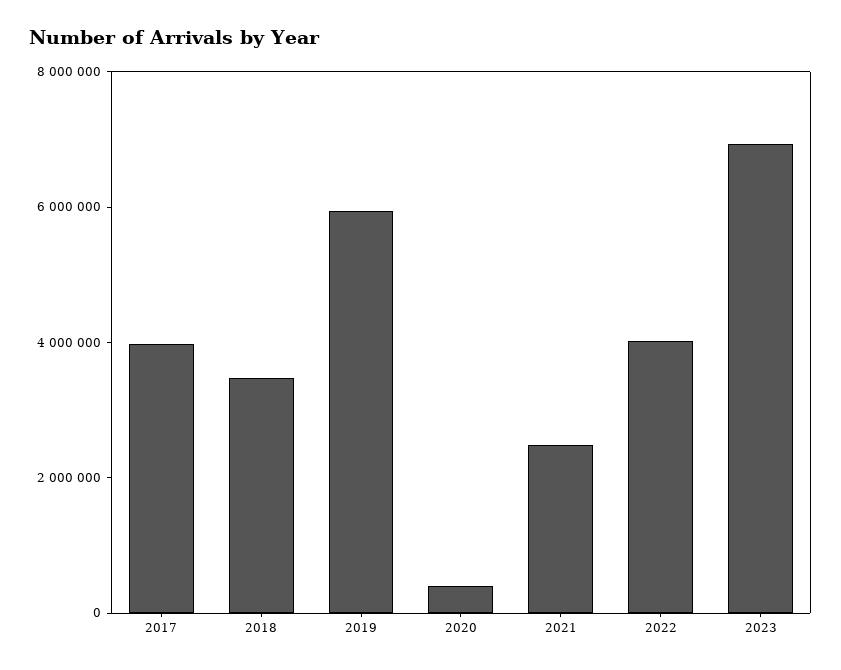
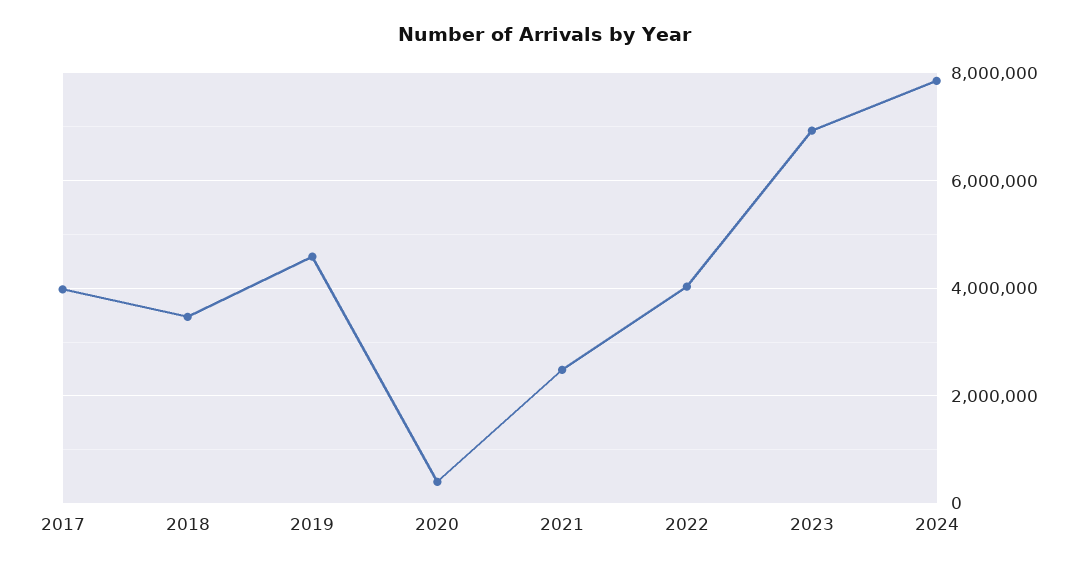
2019: 6000000 -> 4600000
2024: none -> 7800000

